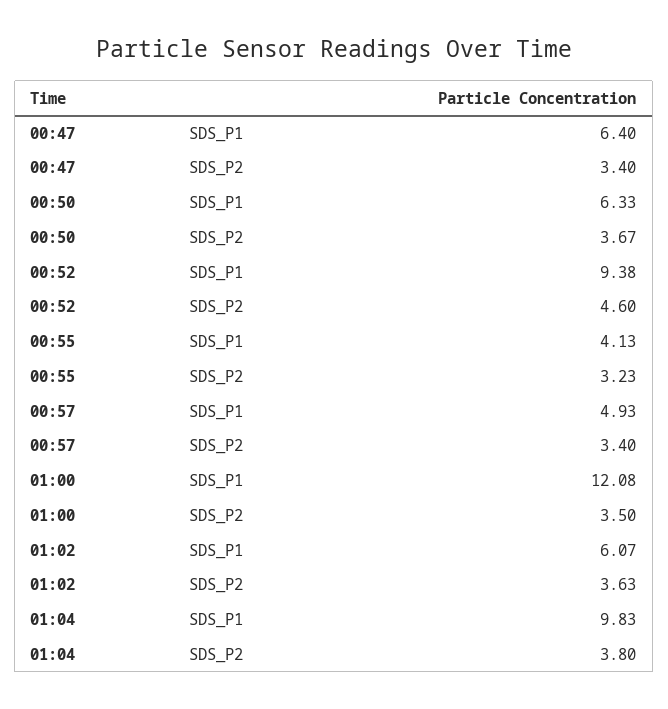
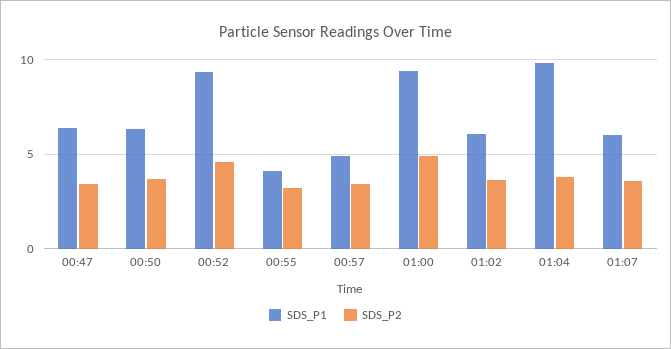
SDS_P1, 01:00: 12.08 -> 9.5
SDS_P2, 01:00: 3.5 -> 5
SDS_P1, 01:07: none -> 6
SDS_P2, 01:07: none -> 3.5

